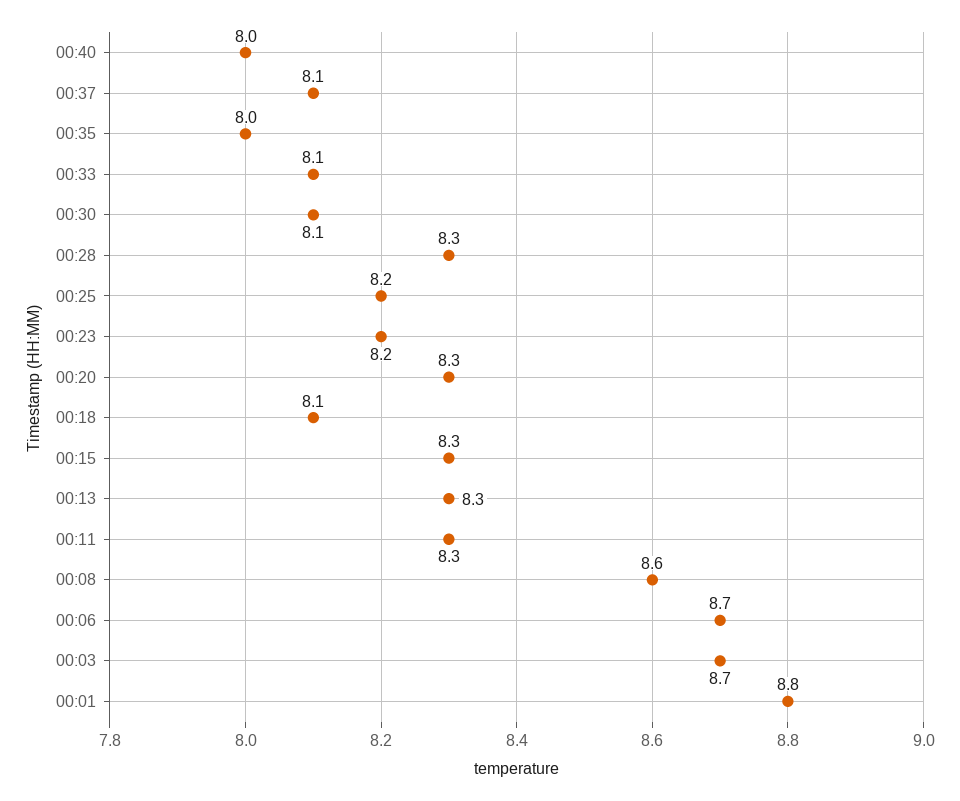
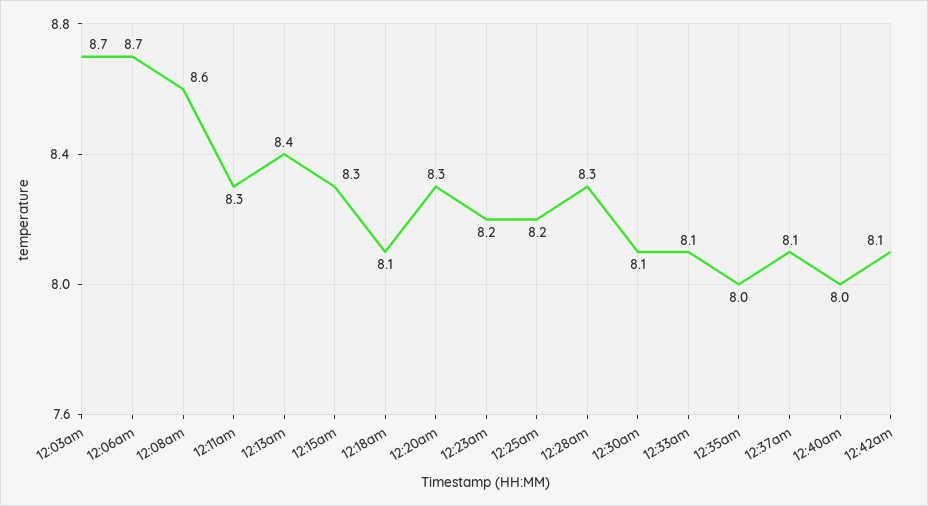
00:13: 8.3 -> 8.4
00:01: 8.8 -> none
12:42am: none -> 8.1

